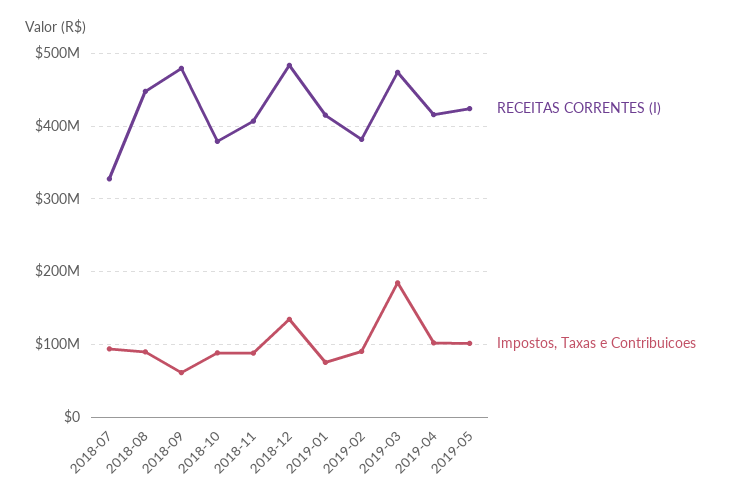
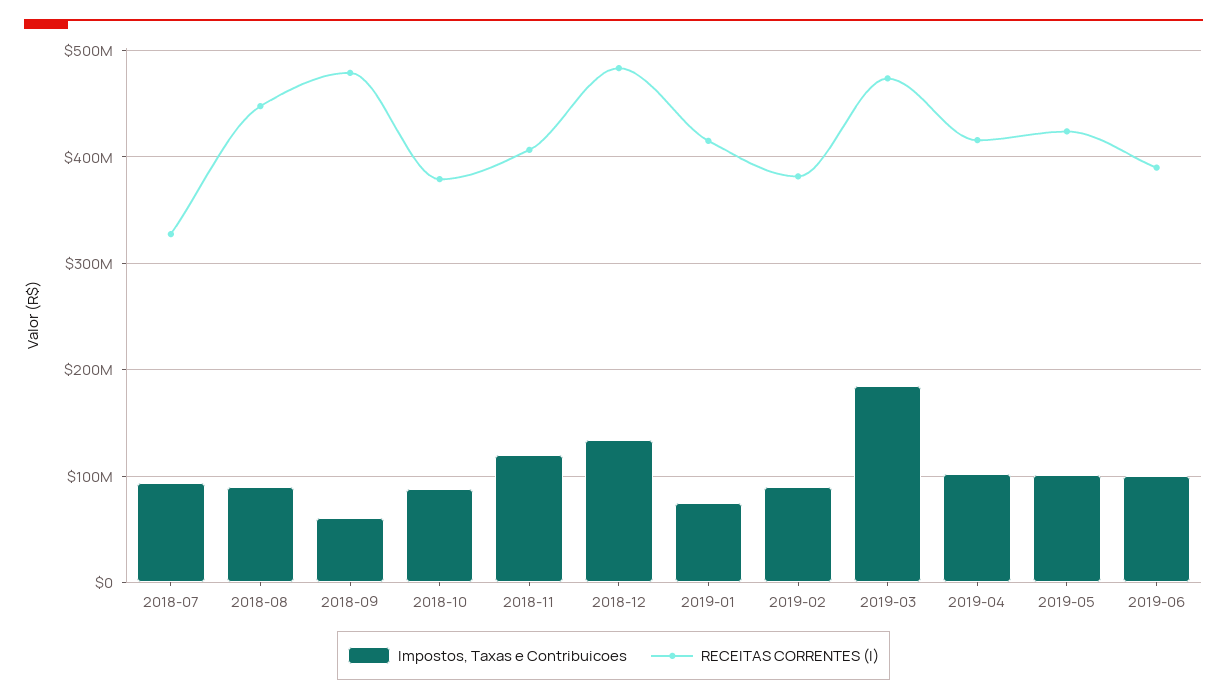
Impostos, Taxas e Contribuicoes, 2018-11: 90000000 -> 120000000
Impostos, Taxas e Contribuicoes, 2019-06: none -> 100000000
RECEITAS CORRENTES (I), 2019-06: none -> 390000000

